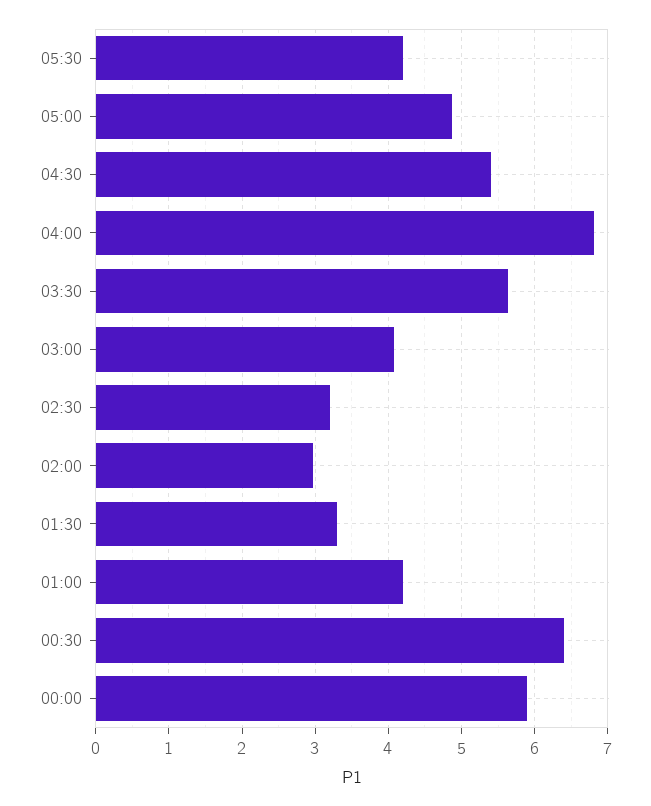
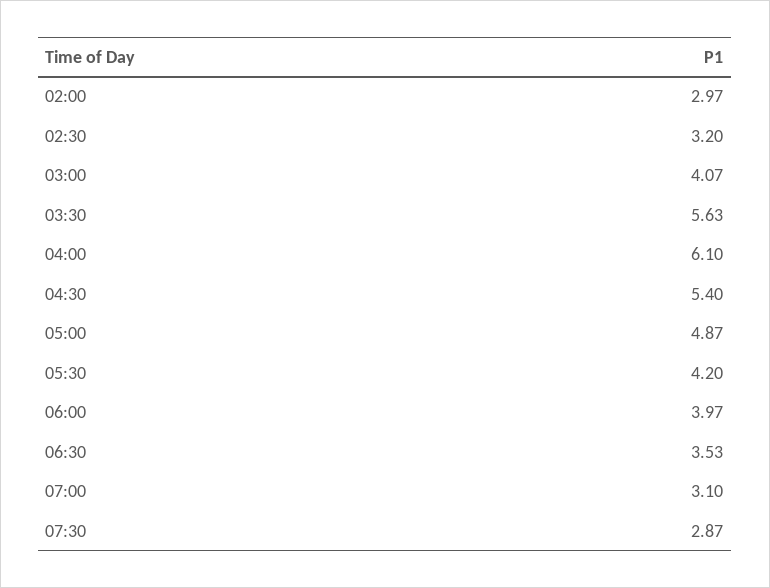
04:00: 6.8 -> 6.1
01:30: 3.3 -> none
01:00: 4.2 -> none
00:30: 6.4 -> none
00:00: 5.9 -> none
06:00: none -> 3.97
06:30: none -> 3.53
07:00: none -> 3.1
07:30: none -> 2.87

